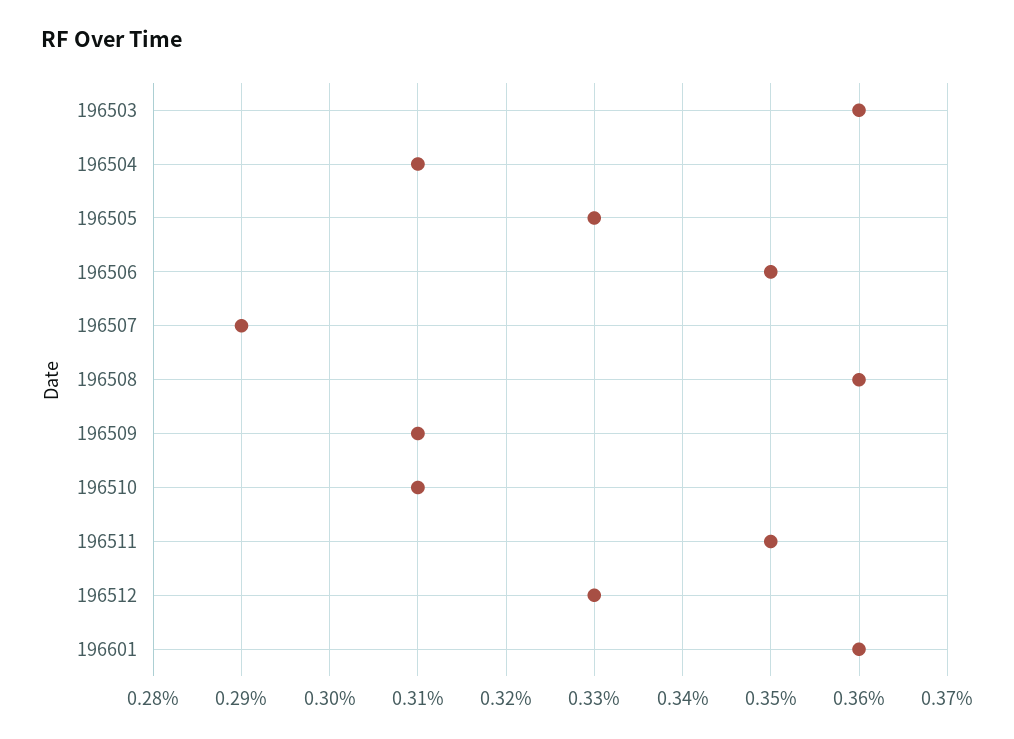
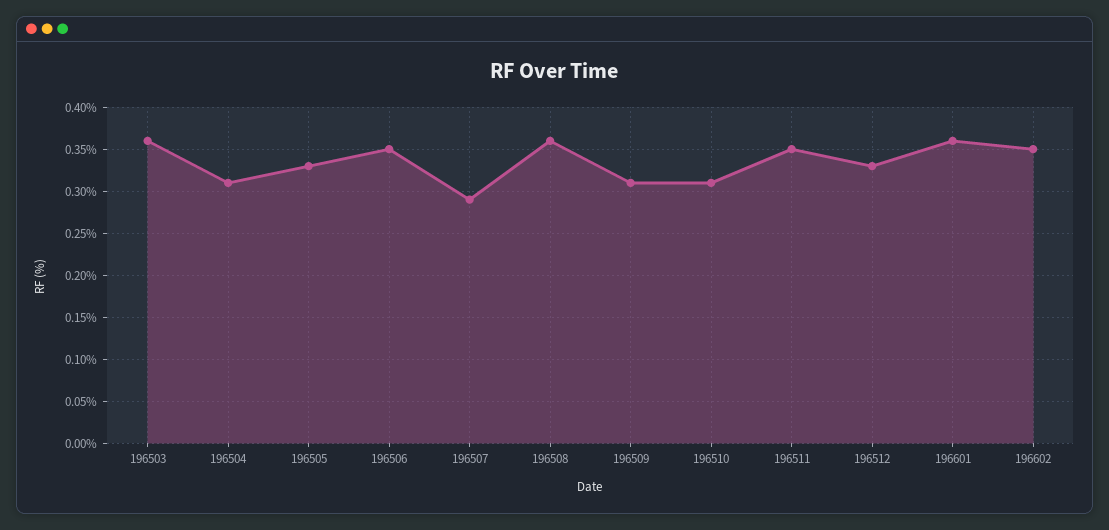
196602: none -> 0.35

